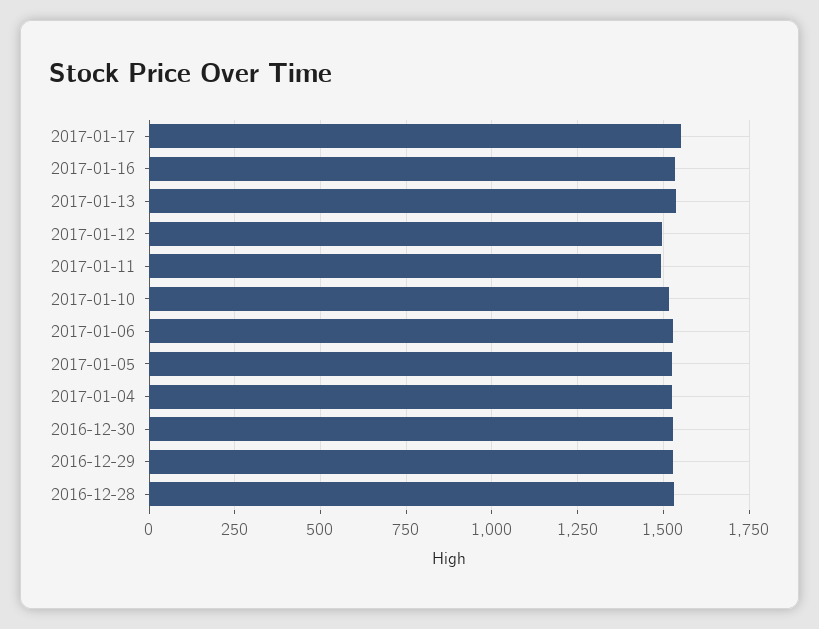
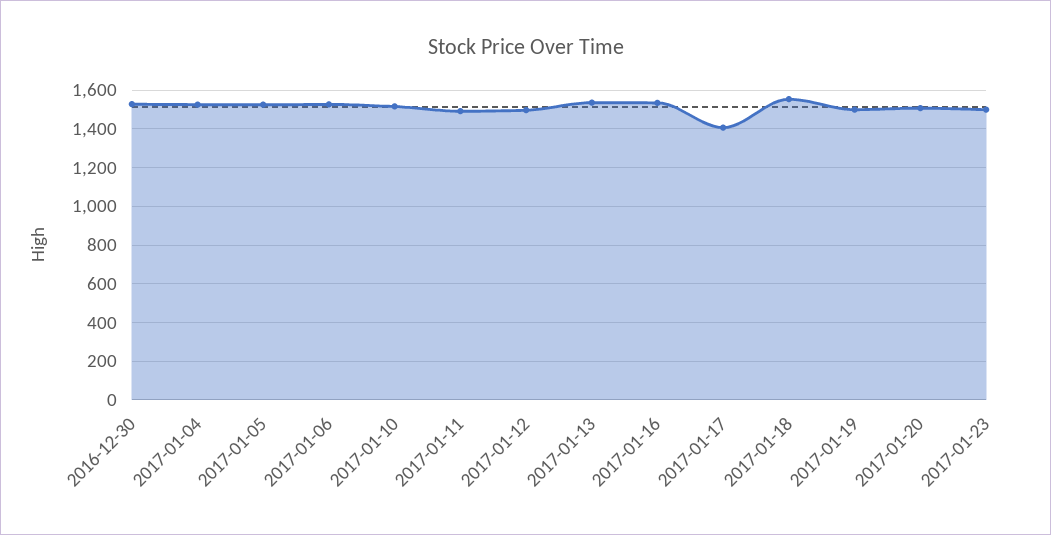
2017-01-17: 1550 -> 1400
2016-12-29: 1525 -> none
2016-12-28: 1525 -> none
2017-01-18: none -> 1550
2017-01-19: none -> 1500
2017-01-20: none -> 1500
2017-01-23: none -> 1500

